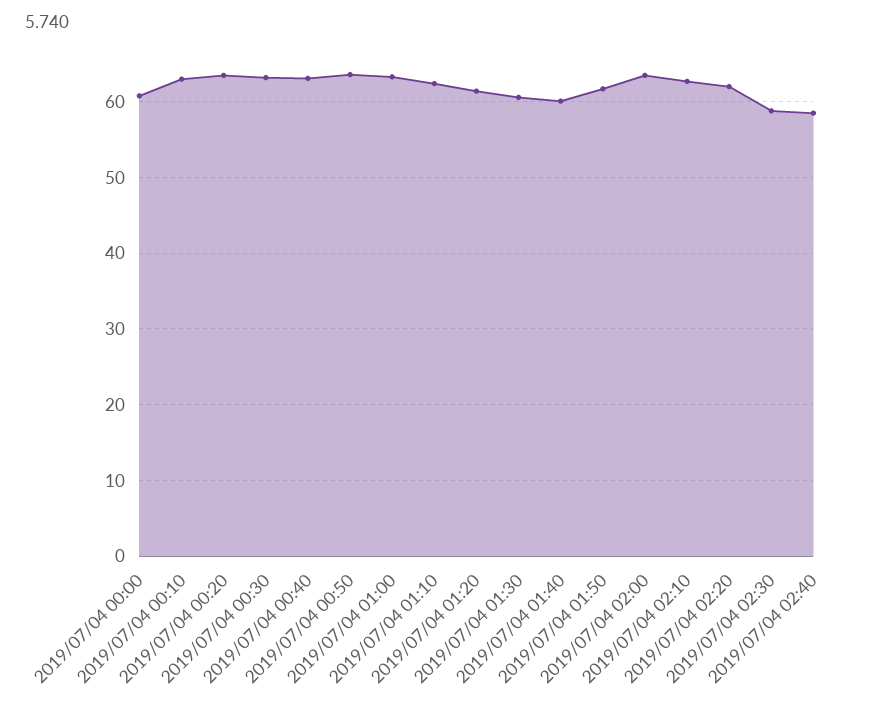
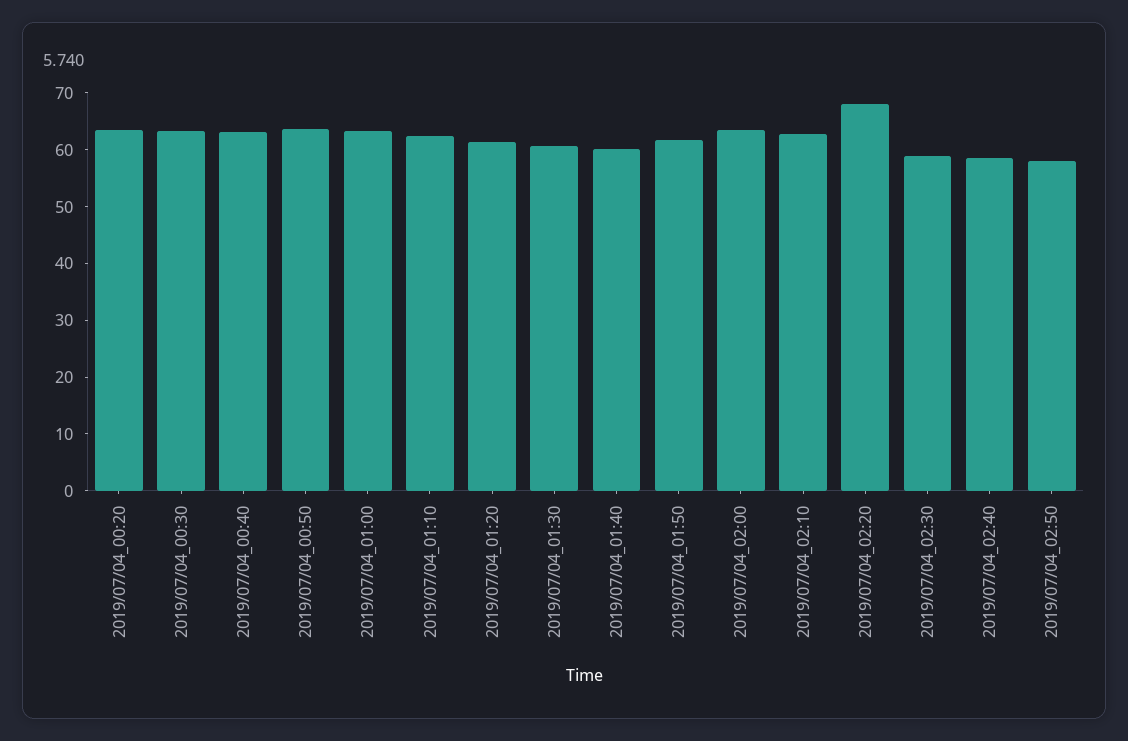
2019/07/04 00:00: 61 -> none
2019/07/04 00:10: 63 -> none
2019/07/04 02:20: 62 -> 68
2019/07/04_02:50: none -> 58

